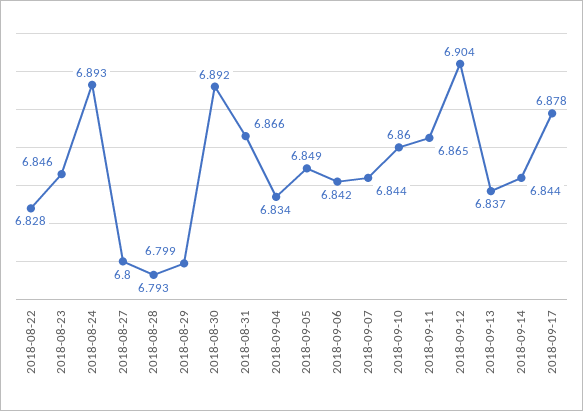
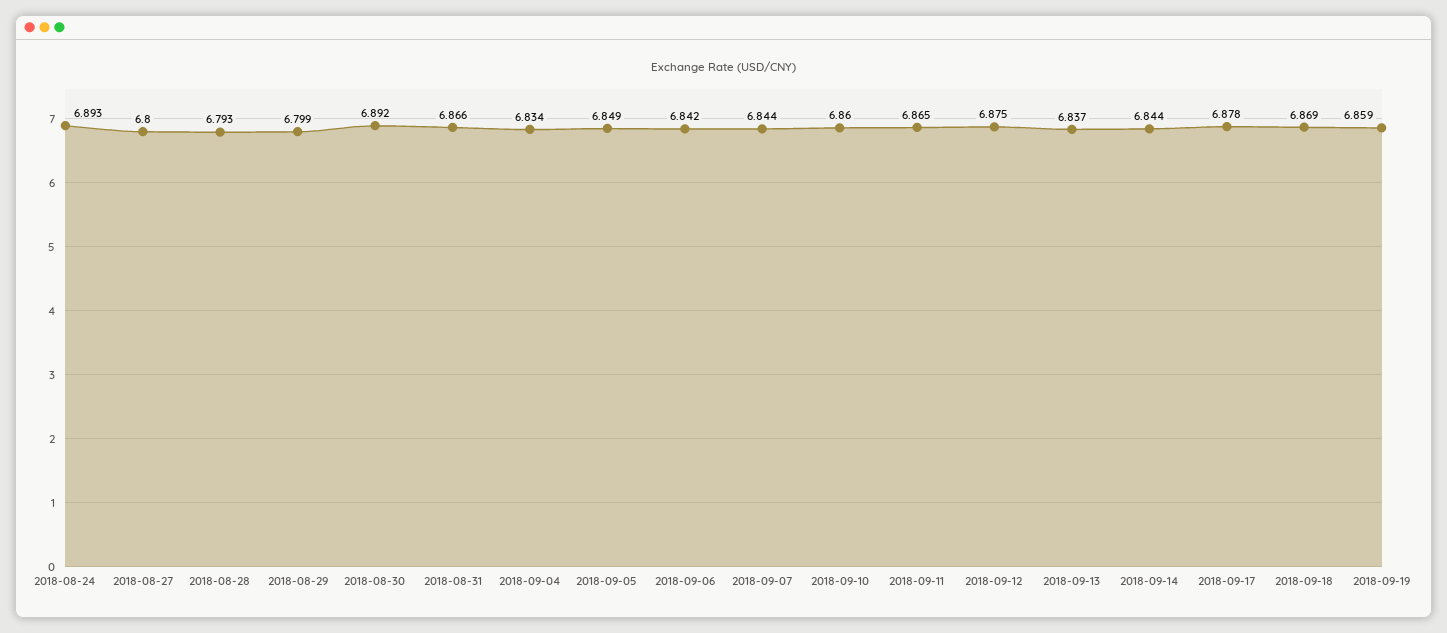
2018-08-22: 6.828 -> none
2018-08-23: 6.846 -> none
2018-09-12: 6.904 -> 6.875
2018-09-18: none -> 6.869
2018-09-19: none -> 6.859

